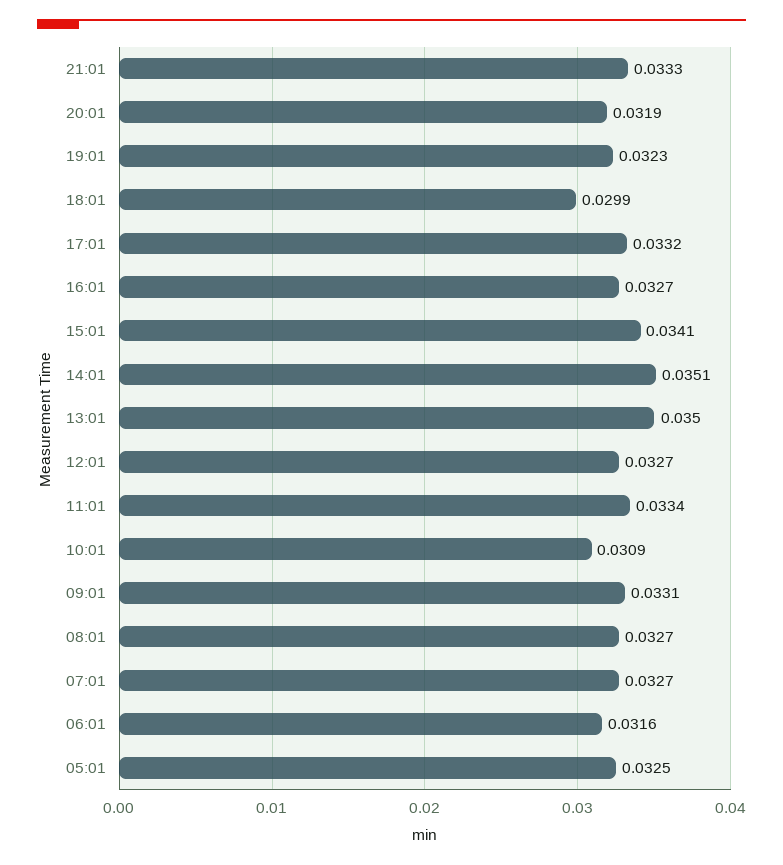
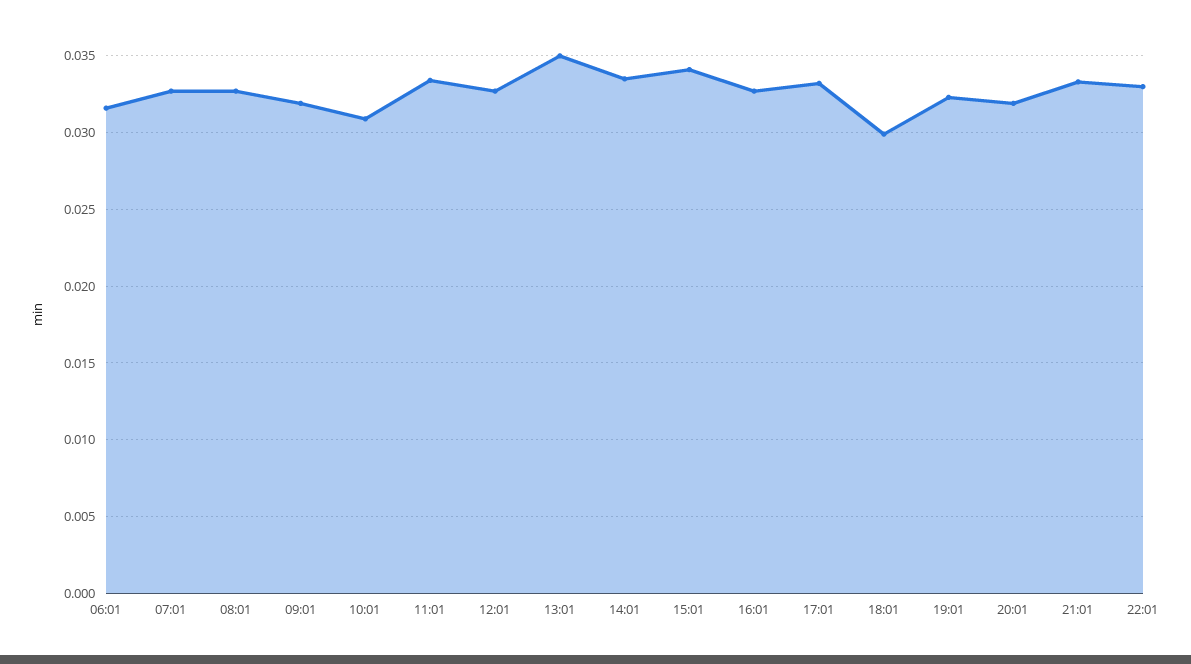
14:01: 0.0351 -> 0.0335
09:01: 0.0331 -> 0.032
05:01: 0.0325 -> none
22:01: none -> 0.033

